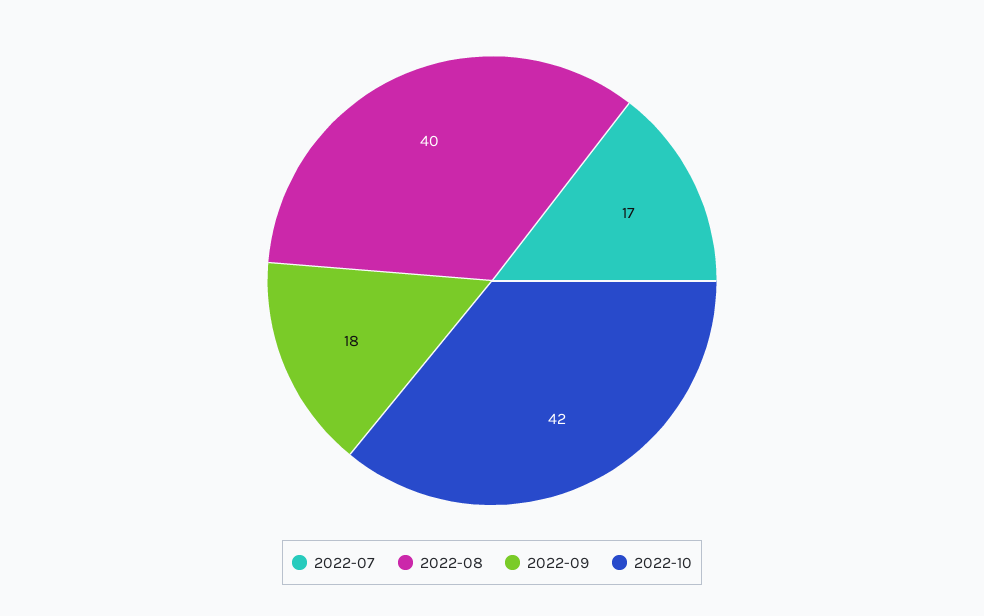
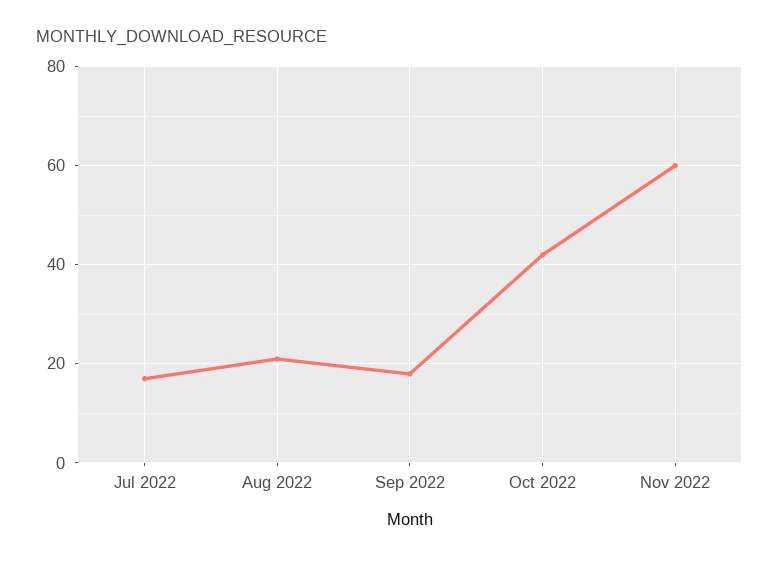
2022-08: 40 -> 20
Nov 2022: none -> 60

